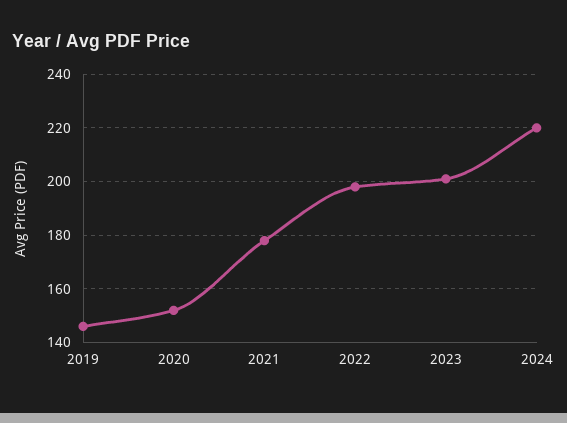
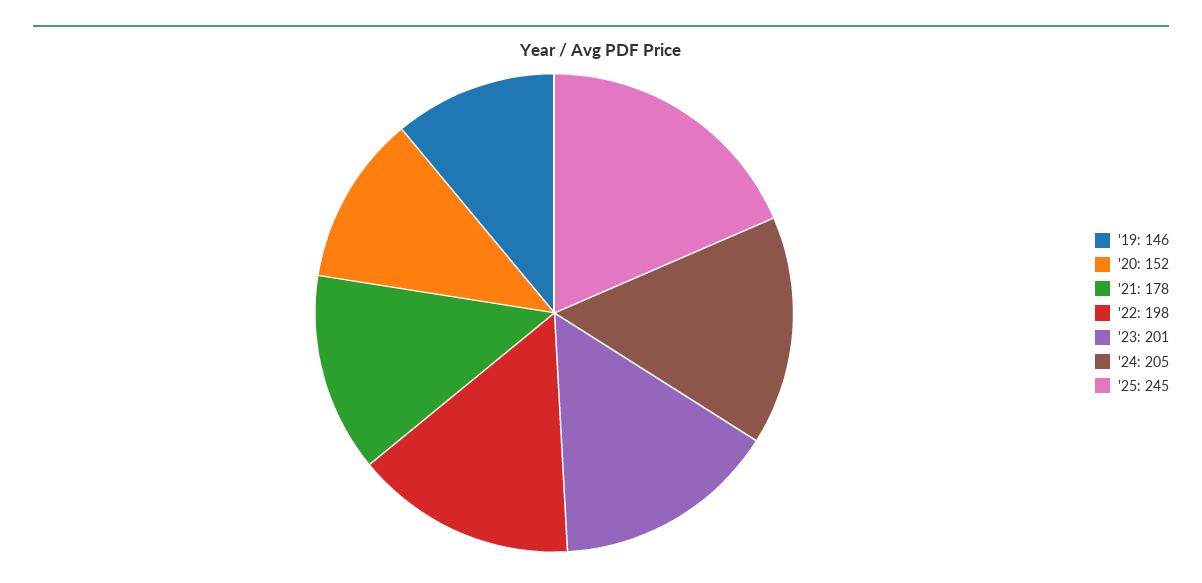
2024: 220 -> 205
'25: none -> 245

